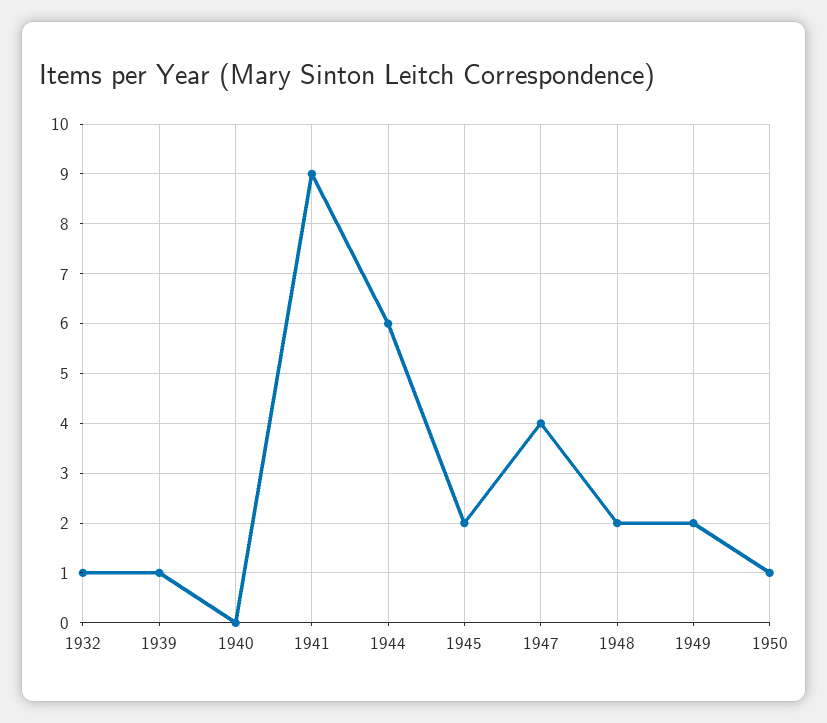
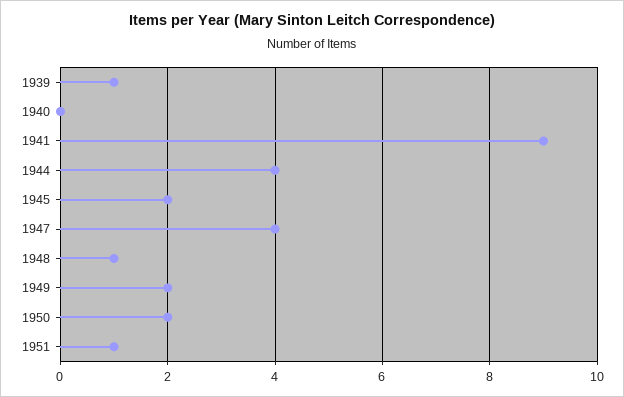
1932: 1 -> none
1944: 6 -> 4
1948: 2 -> 1
1950: 1 -> 2
1951: none -> 1

